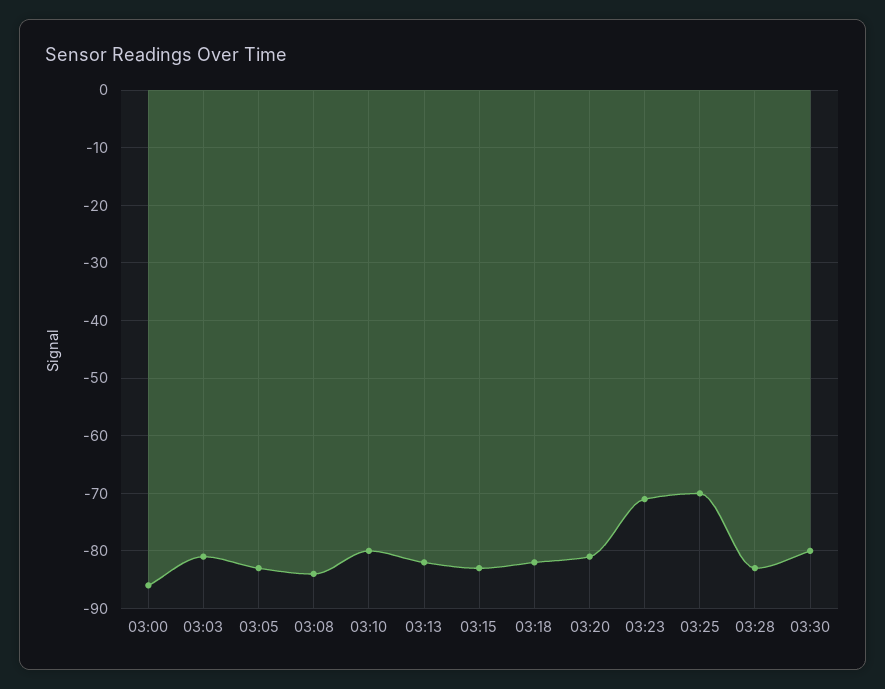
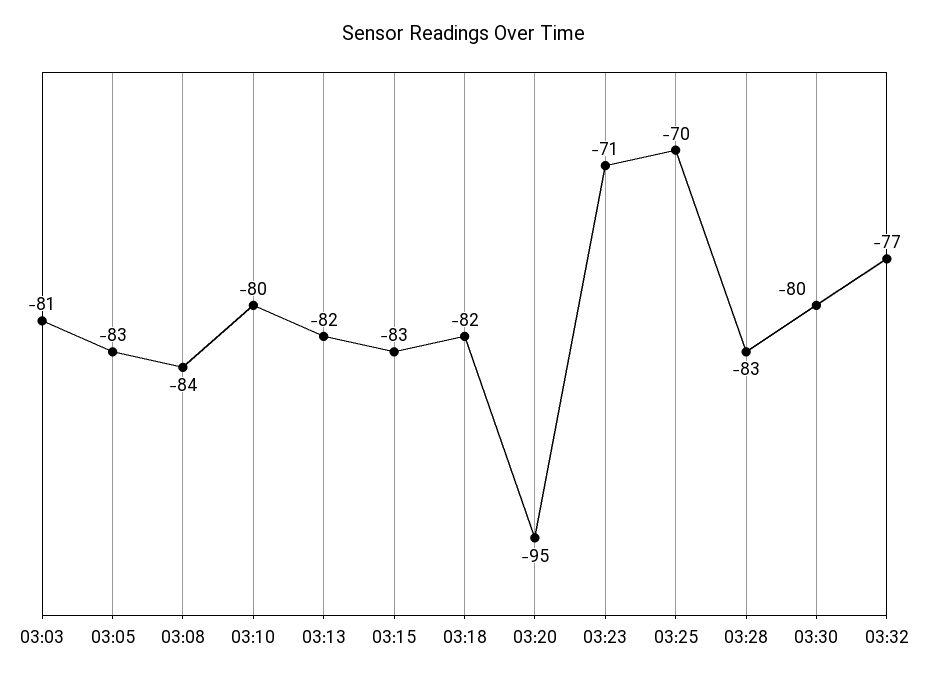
03:00: -85 -> none
03:20: -80 -> -95
03:32: none -> -77

